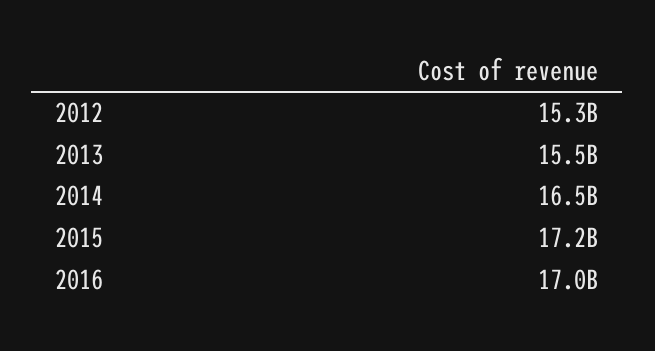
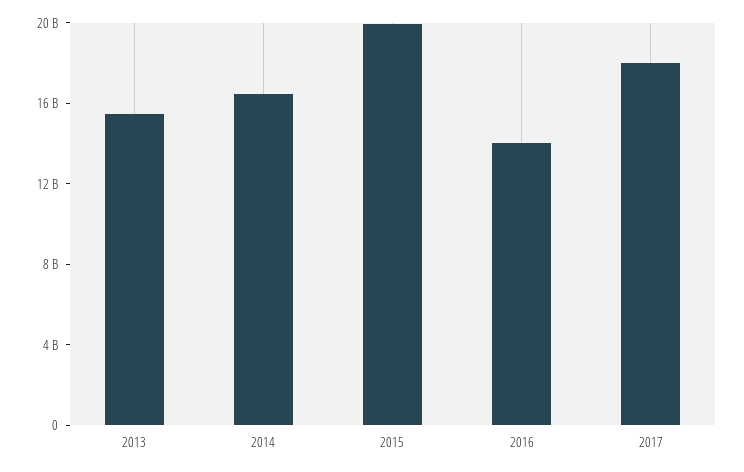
2012: 15300000000 -> none
2015: 17200000000 -> 20000000000
2016: 17000000000 -> 14000000000
2017: none -> 18000000000

